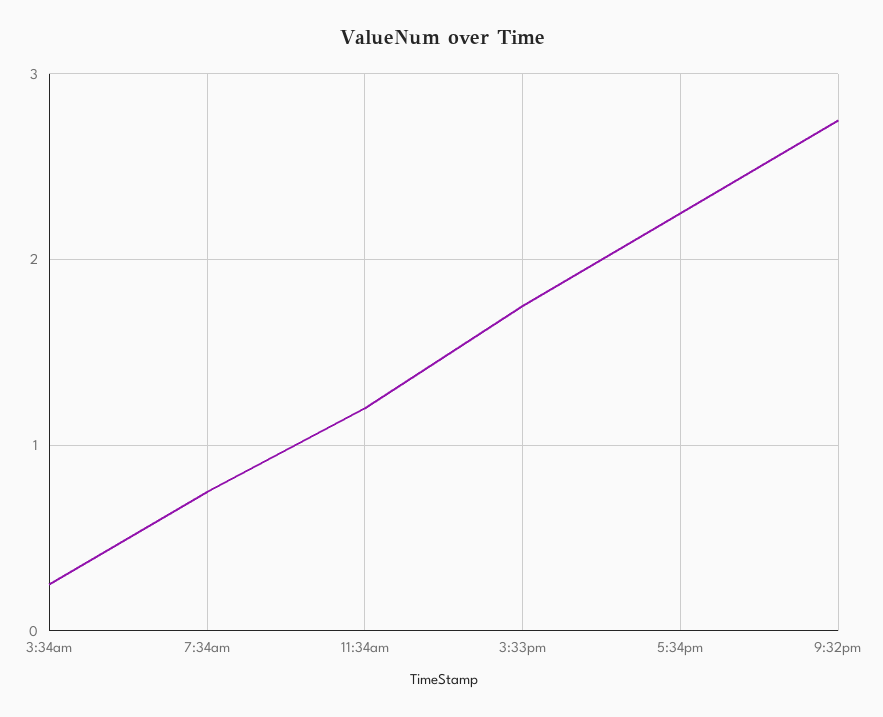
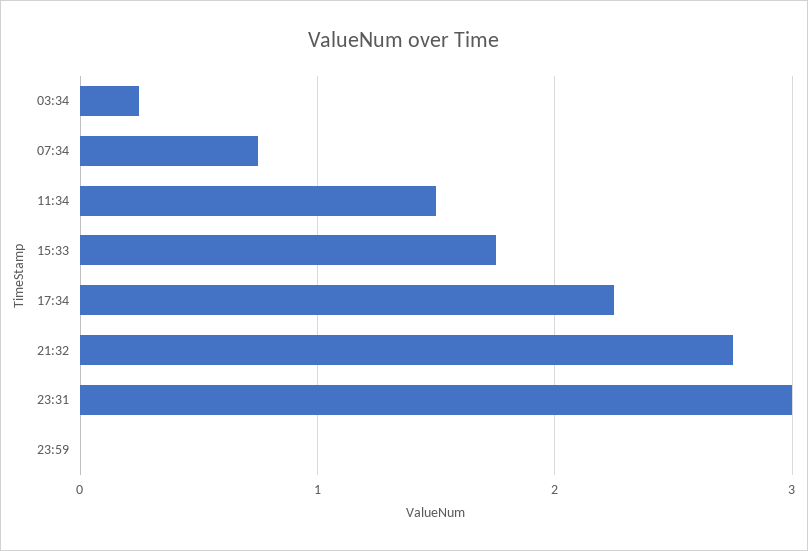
11:34am: 1.2 -> 1.5
23:31: none -> 3
23:59: none -> 0

